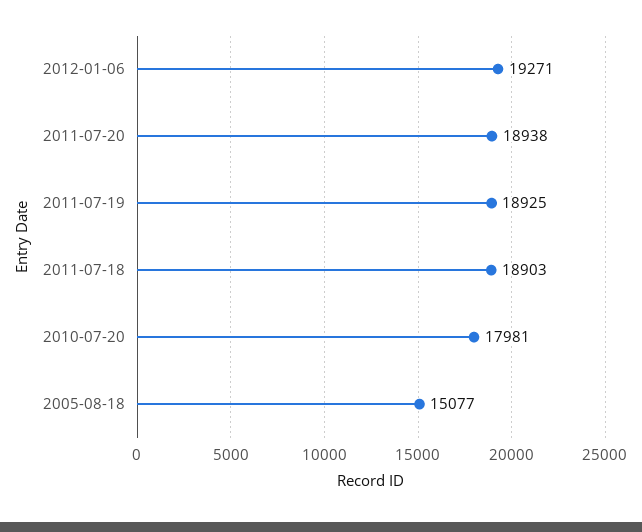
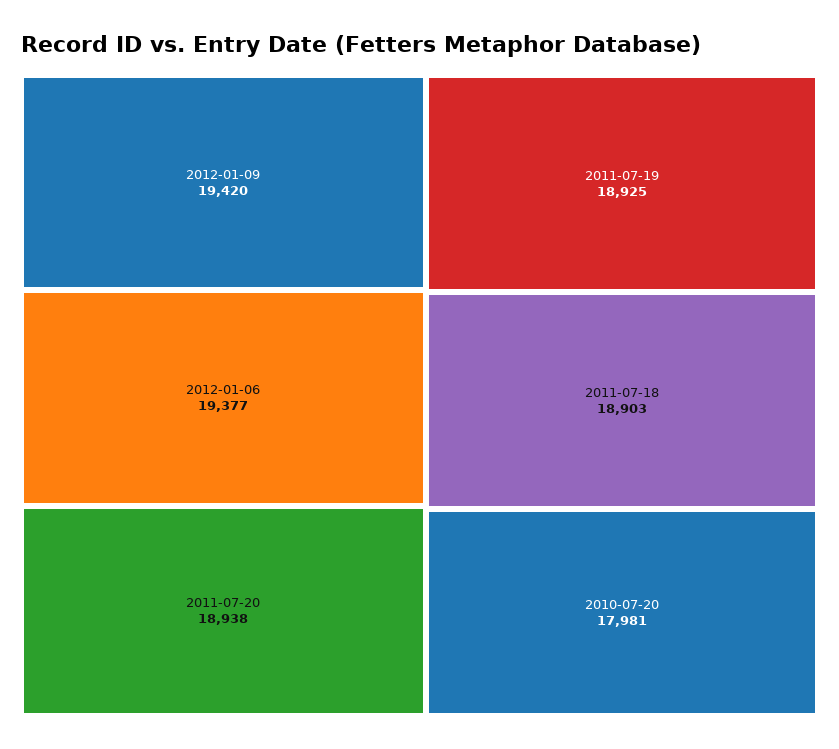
2012-01-06: 19271 -> 19377
2005-08-18: 15077 -> none
2012-01-09: none -> 19420

